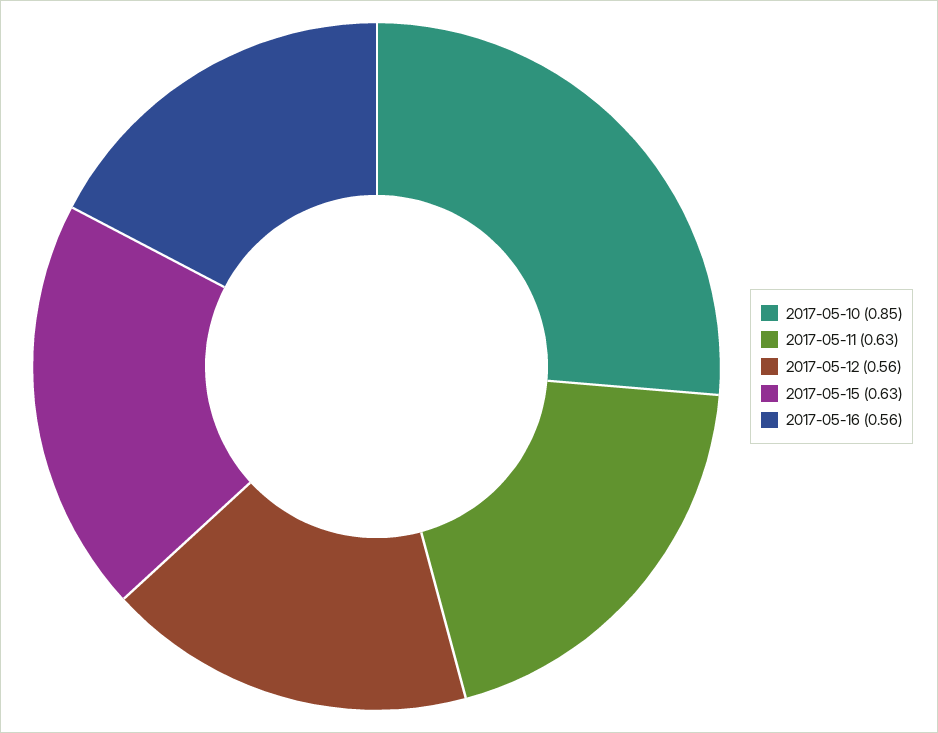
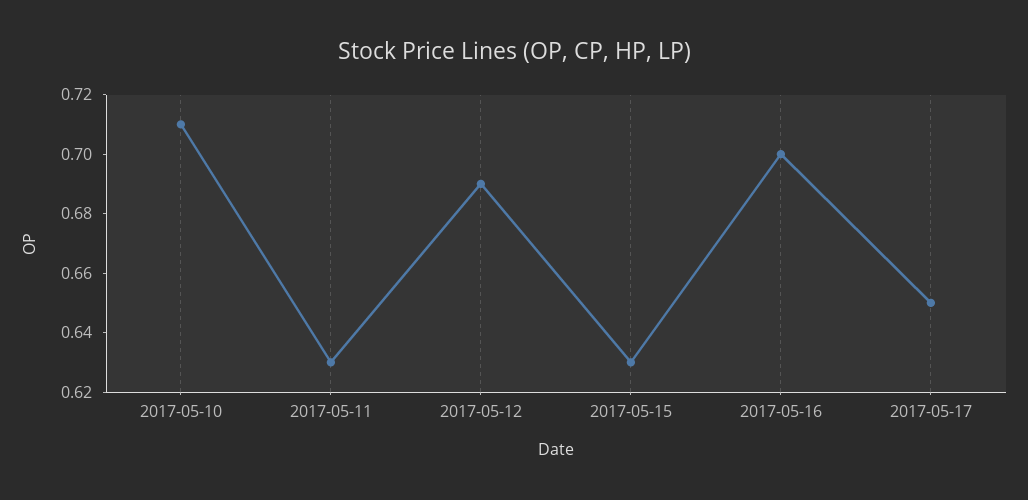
2017-05-10: 0.85 -> 0.71
2017-05-12: 0.56 -> 0.69
2017-05-16: 0.56 -> 0.7
2017-05-17: none -> 0.65

